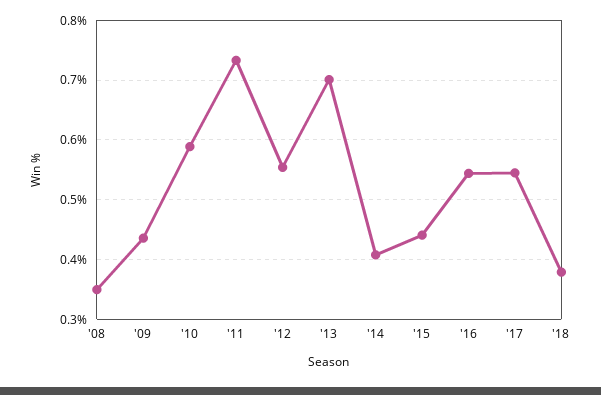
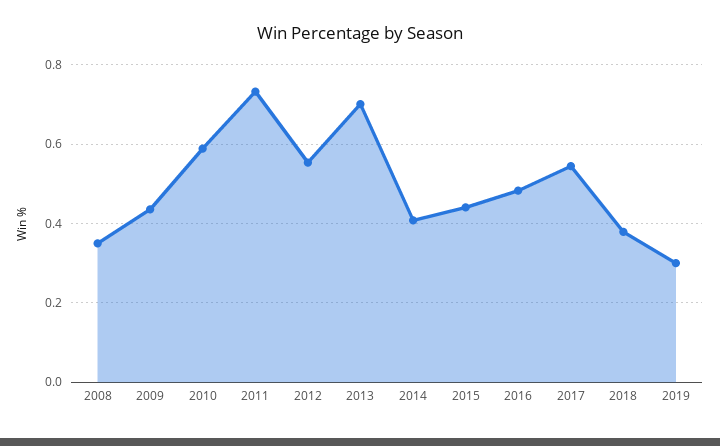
'16: 0.54 -> 0.48
2019: none -> 0.3

